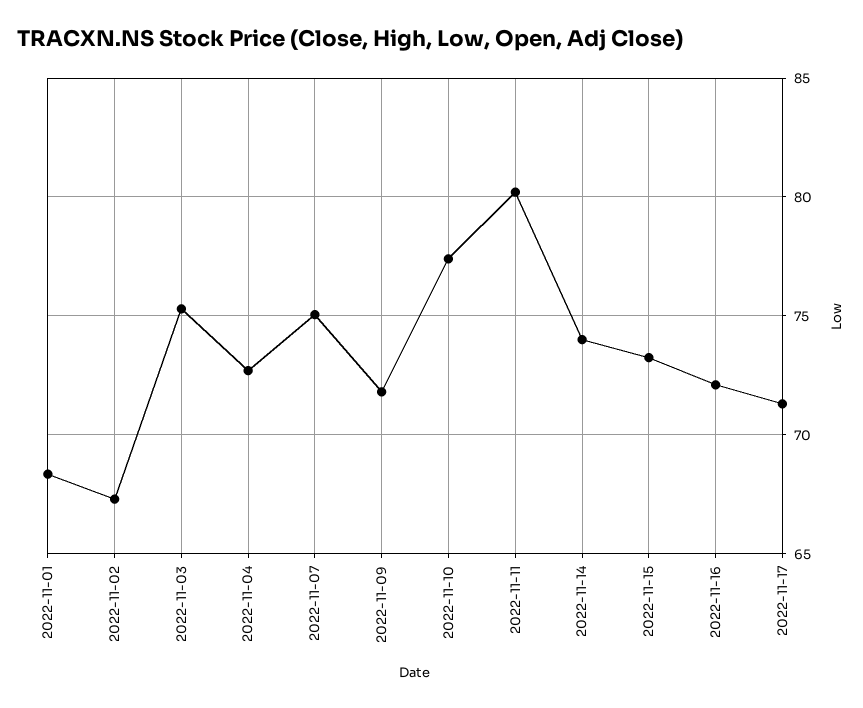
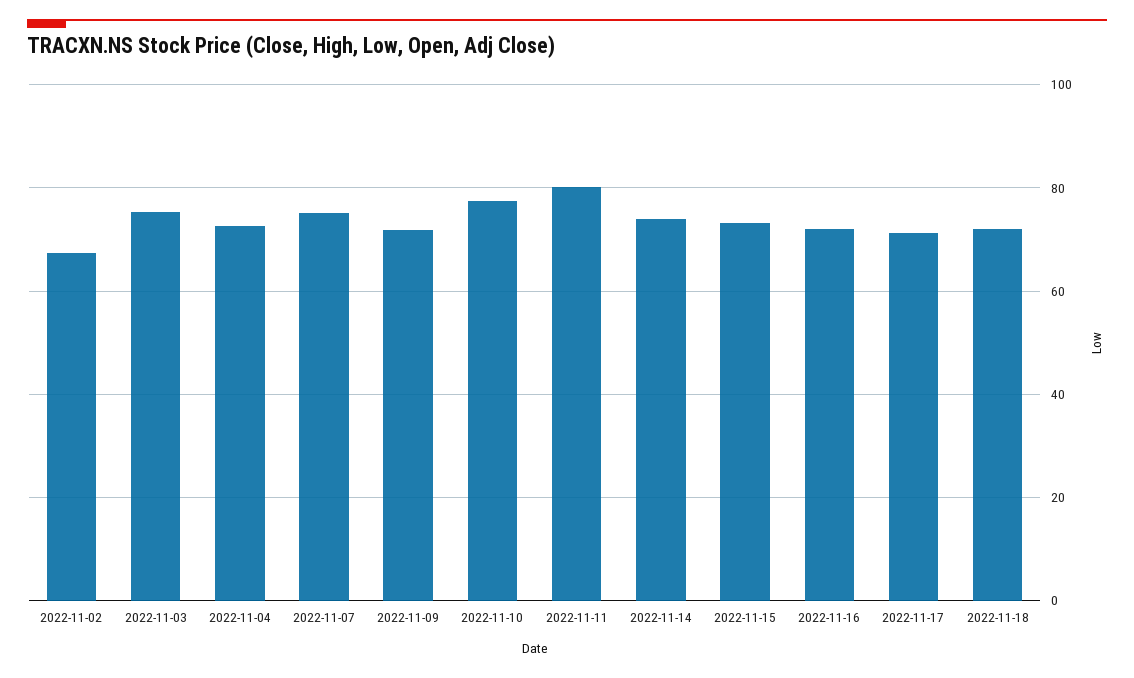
2022-11-01: 68.5 -> none
2022-11-18: none -> 72

